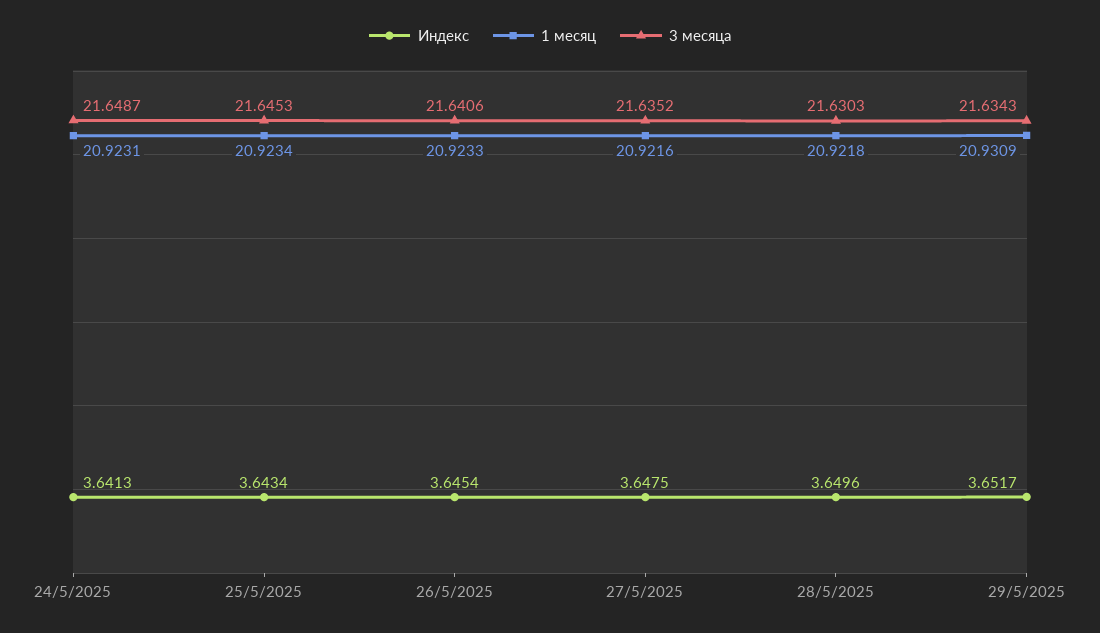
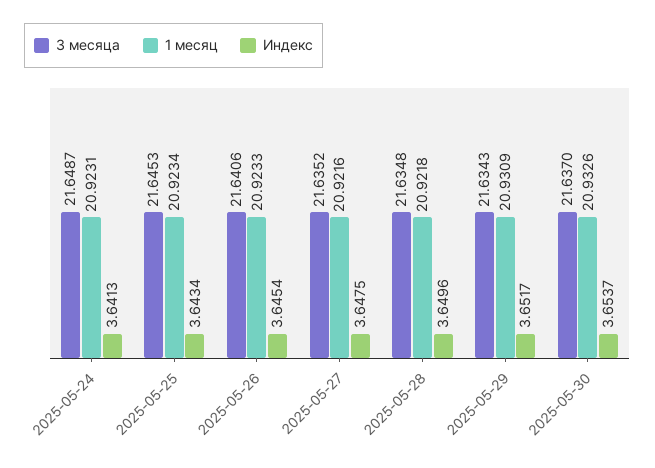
3 месяца, 28/5/2025: 21.6303 -> 21.6348
3 месяца, 2025-05-30: none -> 21.637
1 месяц, 2025-05-30: none -> 20.9326
Индекс, 2025-05-30: none -> 3.6537

